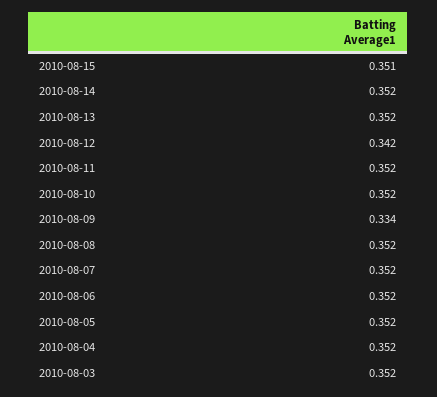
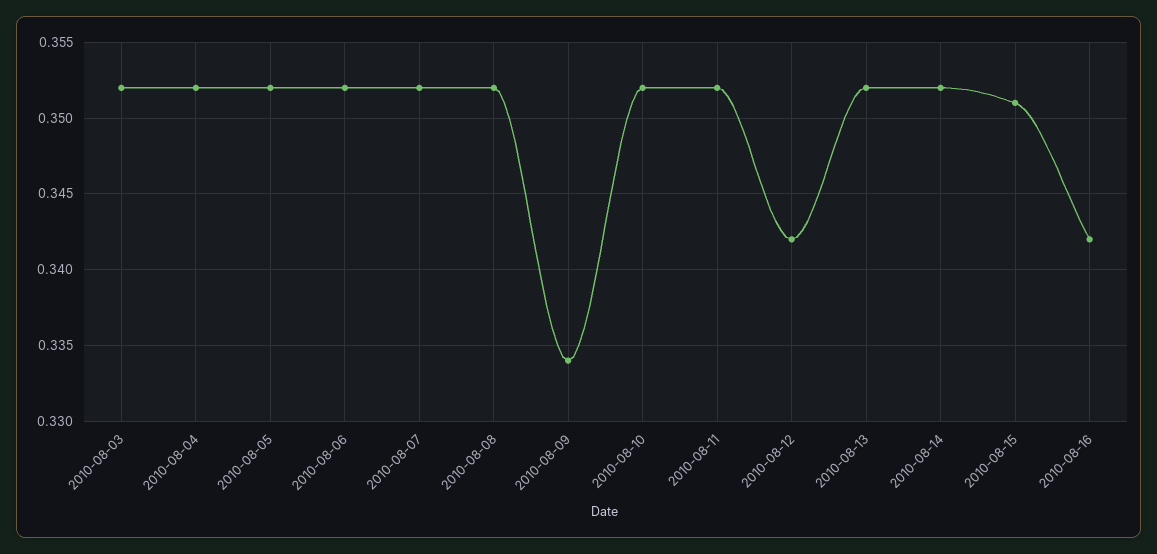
2010-08-16: none -> 0.342

